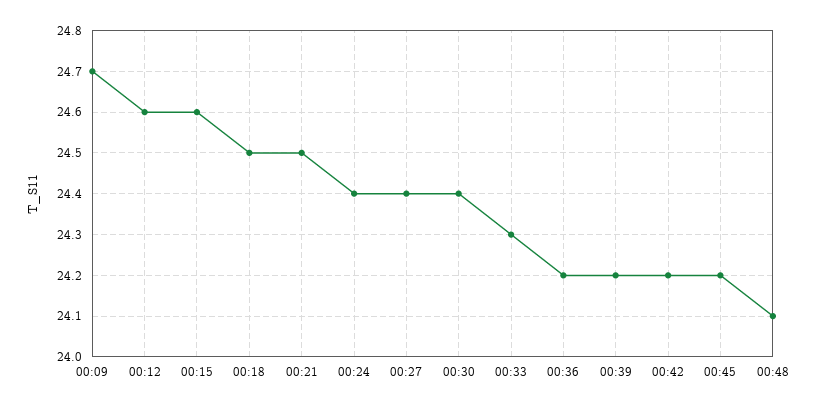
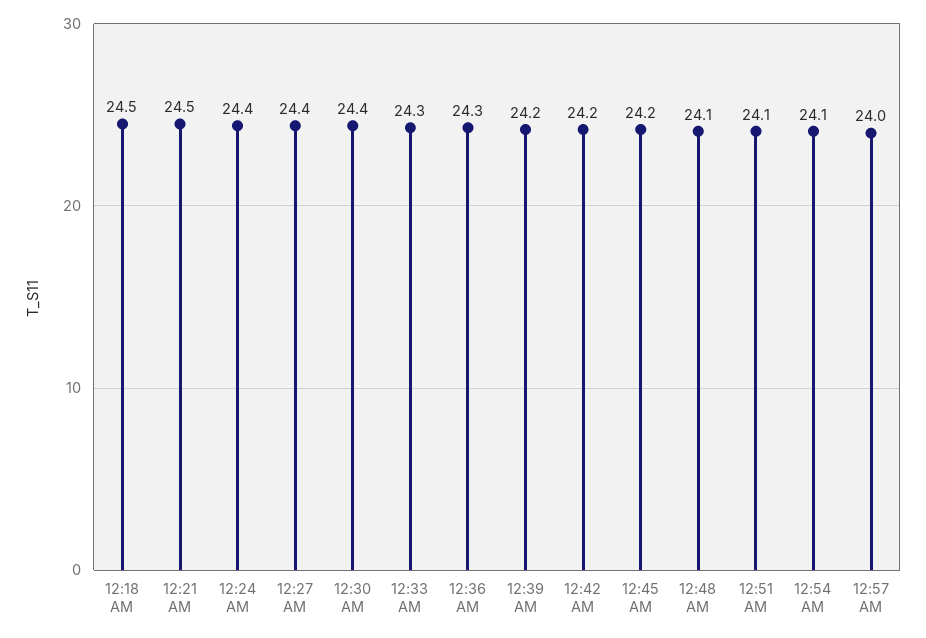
00:09: 24.7 -> none
00:12: 24.6 -> none
00:15: 24.6 -> none
00:36: 24.2 -> 24.3
12:51 AM: none -> 24.1
12:54 AM: none -> 24.1
12:57 AM: none -> 24

